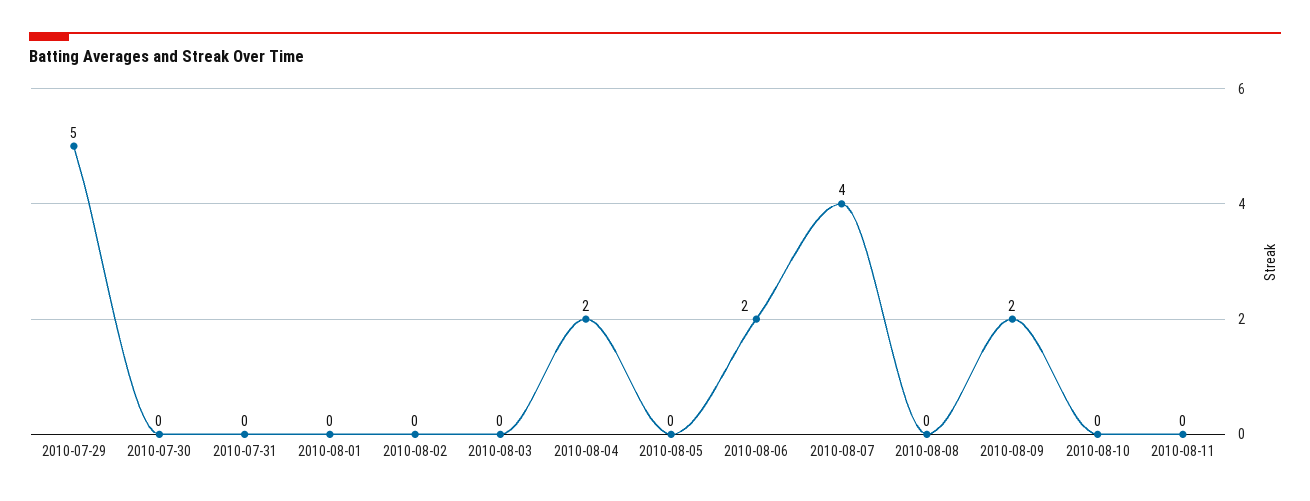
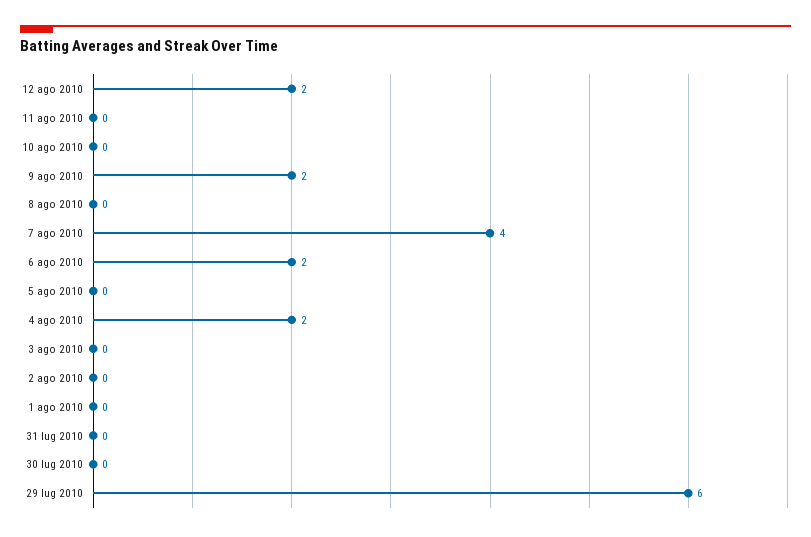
2010-07-29: 5 -> 6
12 ago 2010: none -> 2

